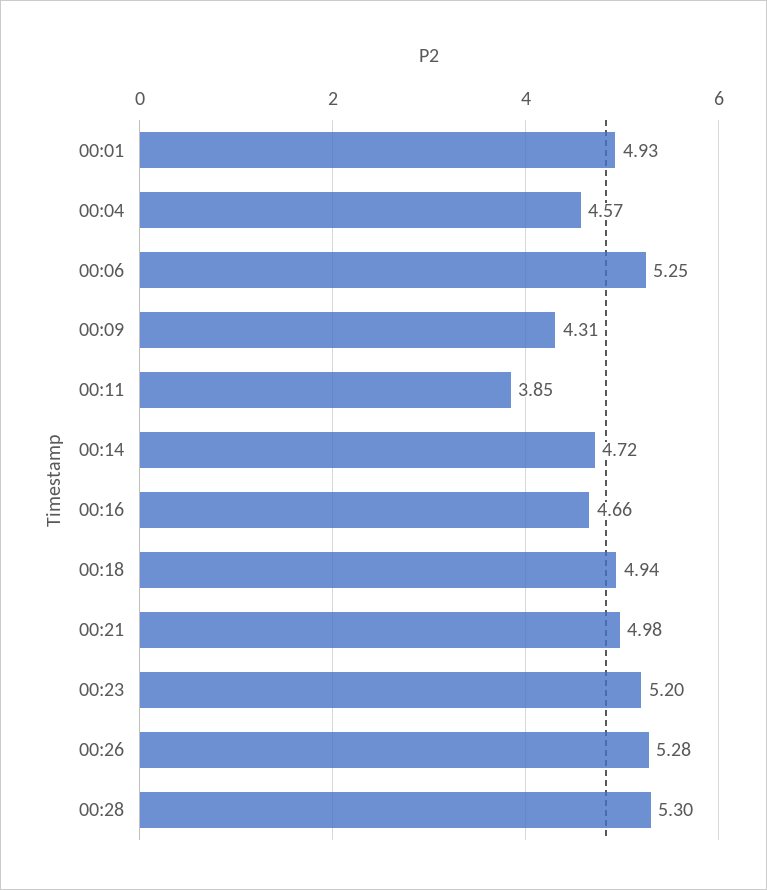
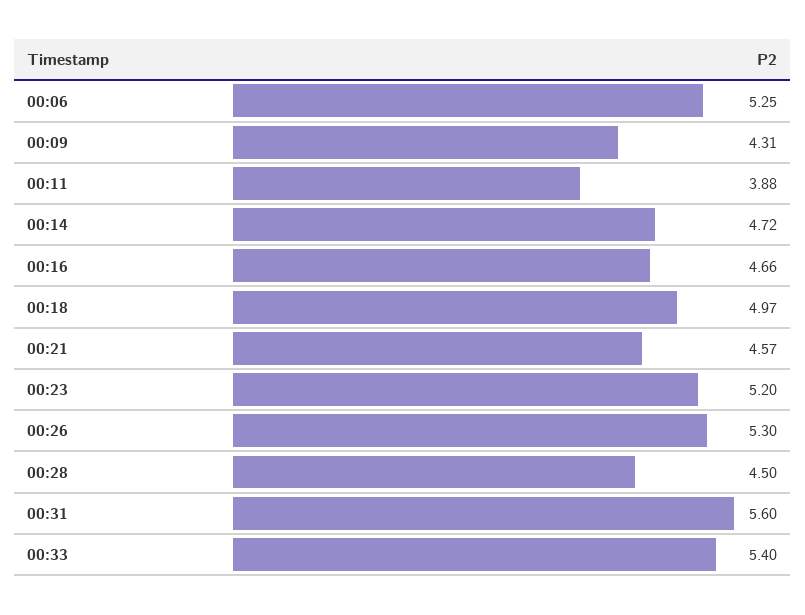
00:01: 4.93 -> none
00:04: 4.57 -> none
00:11: 3.85 -> 3.88
00:18: 4.94 -> 4.97
00:21: 4.98 -> 4.57
00:26: 5.28 -> 5.3
00:28: 5.3 -> 4.5
00:31: none -> 5.6
00:33: none -> 5.4

